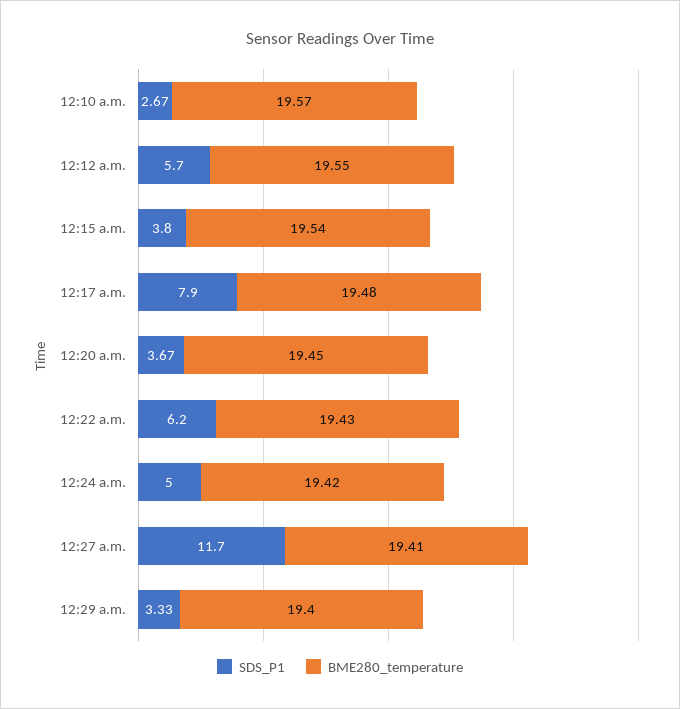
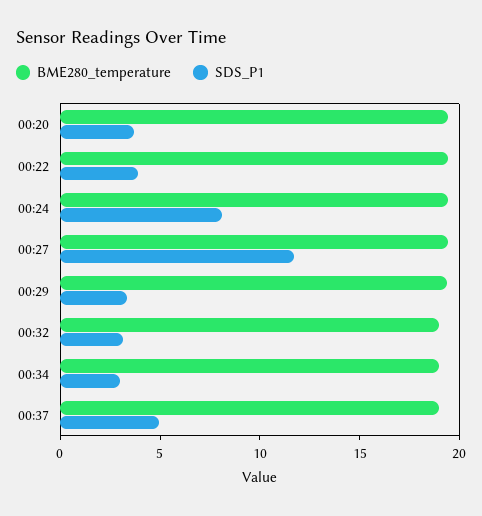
SDS_P1, 12:10 a.m.: 2.67 -> none
BME280_temperature, 12:10 a.m.: 19.57 -> none
SDS_P1, 12:12 a.m.: 5.7 -> none
BME280_temperature, 12:12 a.m.: 19.55 -> none
SDS_P1, 12:15 a.m.: 3.8 -> none
BME280_temperature, 12:15 a.m.: 19.54 -> none
SDS_P1, 12:17 a.m.: 7.9 -> none
BME280_temperature, 12:17 a.m.: 19.48 -> none
SDS_P1, 12:22 a.m.: 6.2 -> 4
SDS_P1, 12:24 a.m.: 5 -> 8
BME280_temperature, 00:32: none -> 19
SDS_P1, 00:32: none -> 3
BME280_temperature, 00:34: none -> 19
SDS_P1, 00:34: none -> 3
BME280_temperature, 00:37: none -> 19
SDS_P1, 00:37: none -> 5

